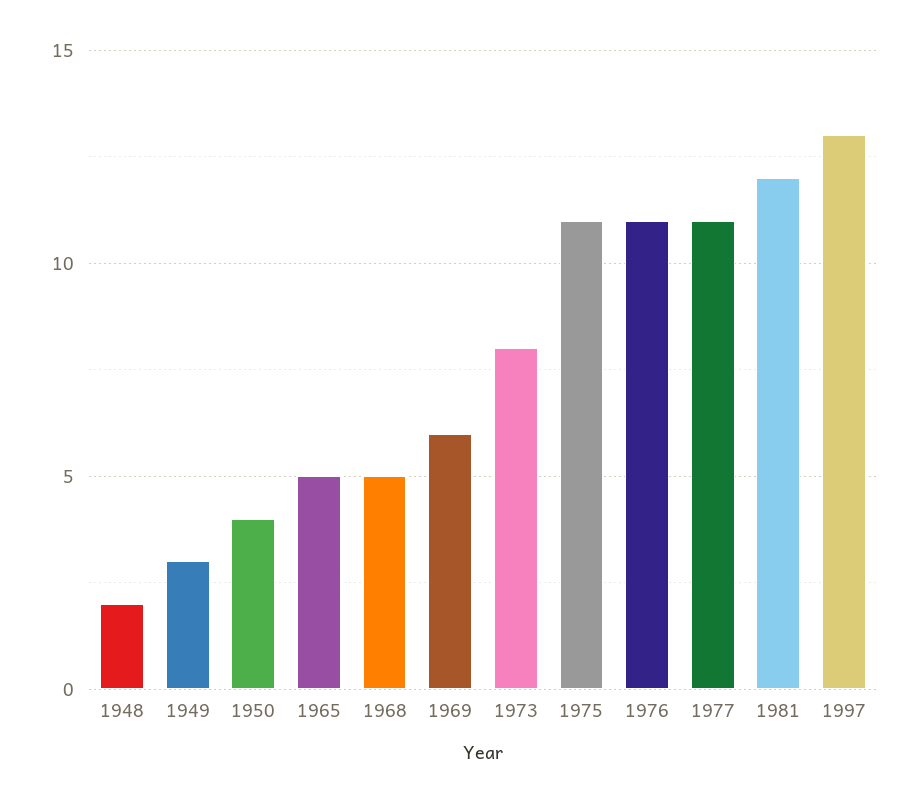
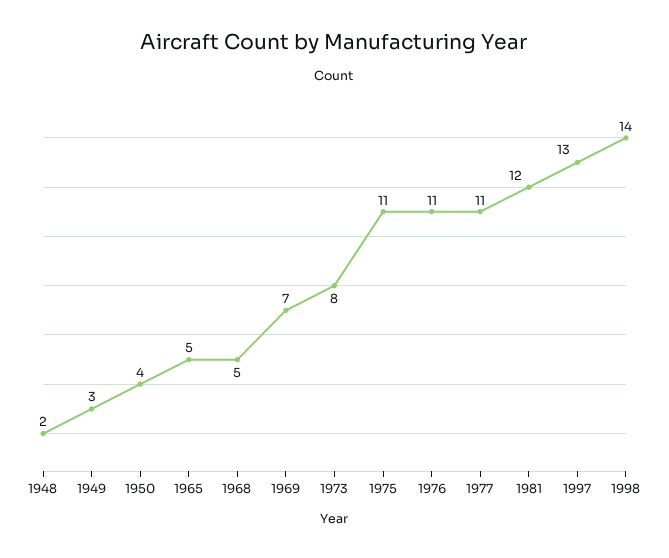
1969: 6 -> 7
1998: none -> 14

